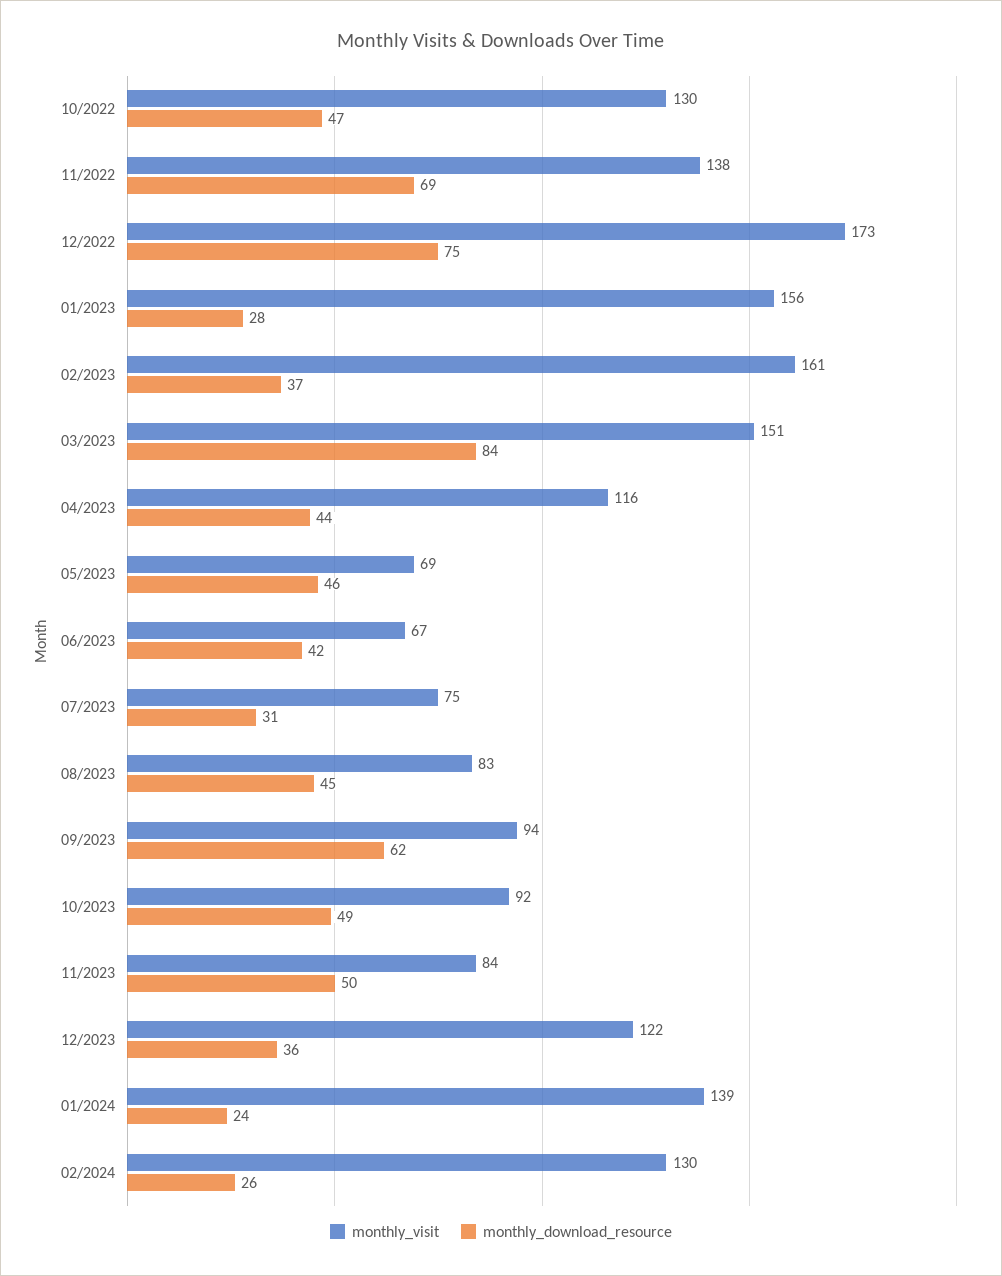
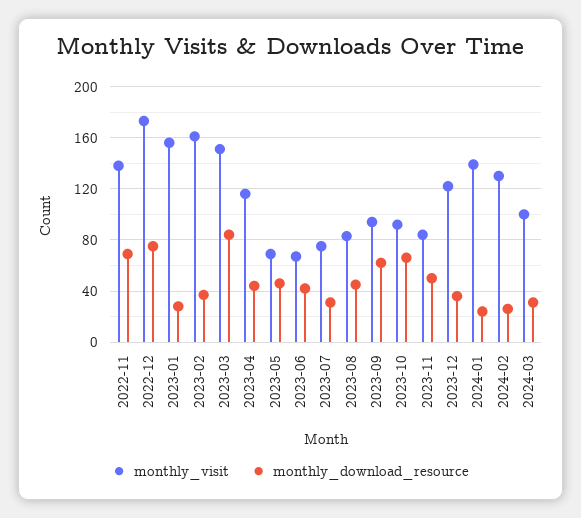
monthly_visit, 10/2022: 130 -> none
monthly_download_resource, 10/2022: 47 -> none
monthly_download_resource, 10/2023: 49 -> 65
monthly_visit, 2024-03: none -> 100
monthly_download_resource, 2024-03: none -> 30

